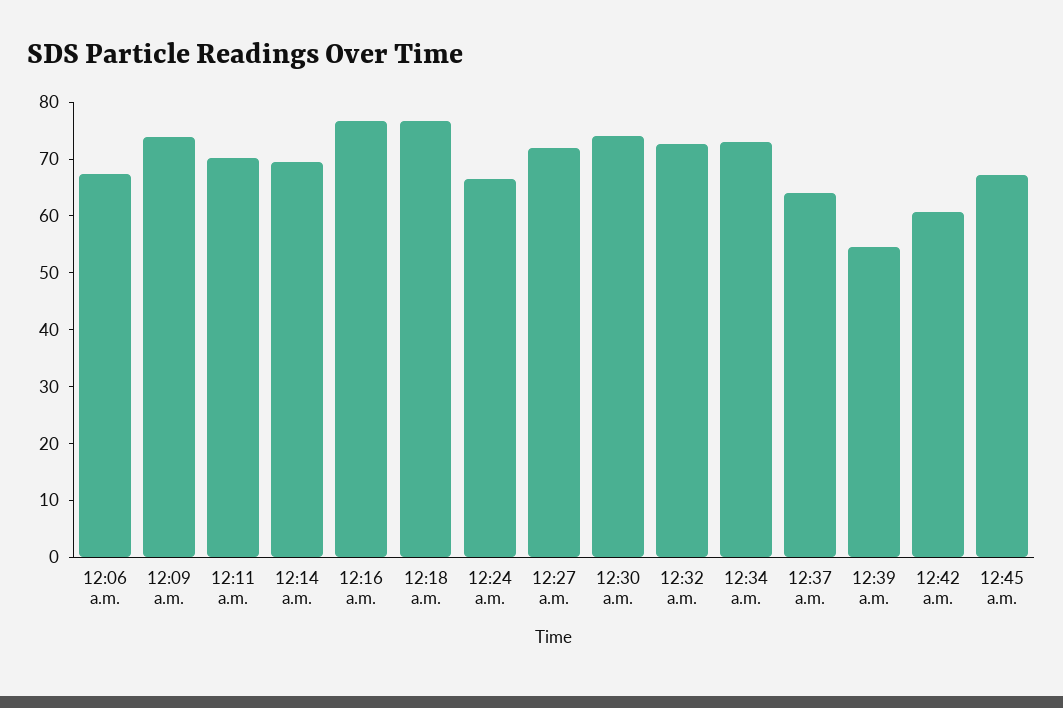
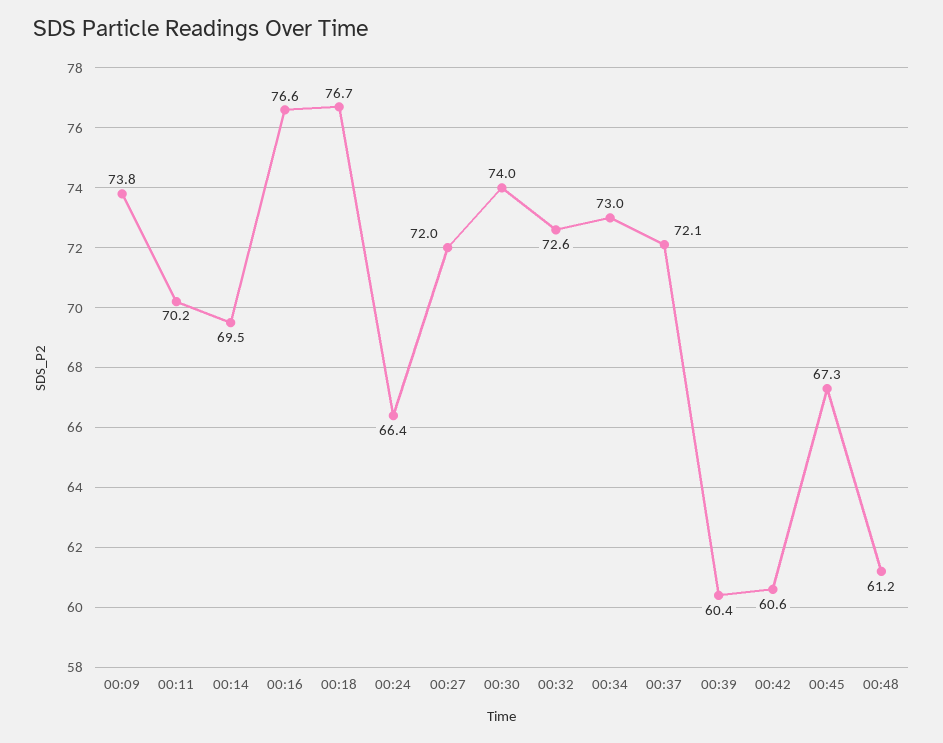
12:06 a.m.: 68 -> none
12:37 a.m.: 64 -> 72.1
12:39 a.m.: 54 -> 60.4
00:48: none -> 61.2

